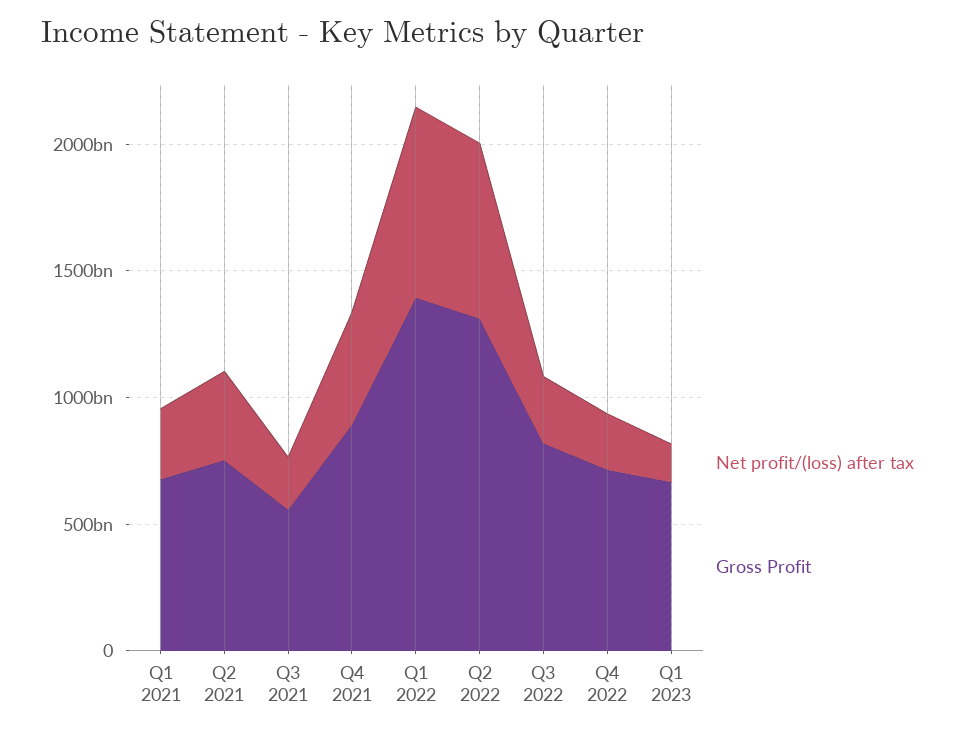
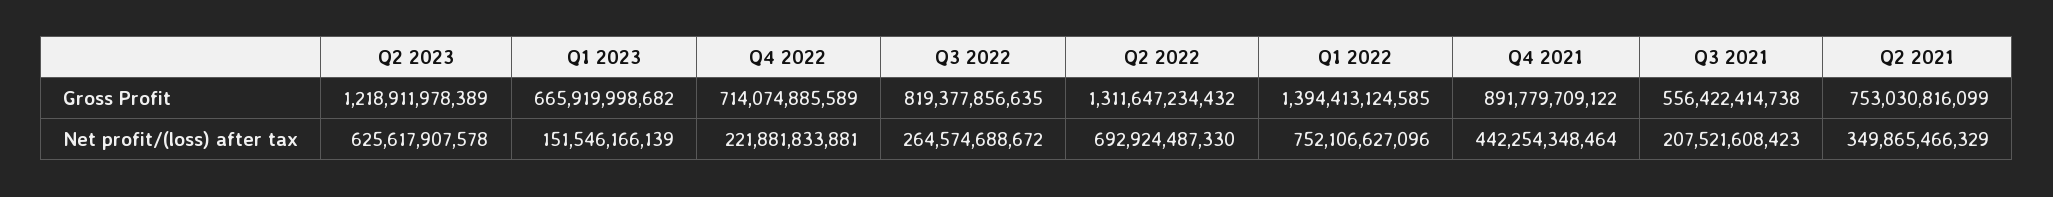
Net profit/(loss) after tax, Q1 2021: 300000000000 -> none
Gross Profit, Q1 2021: 700000000000 -> none
Gross Profit, Q2 2023: none -> 1218911978389
Net profit/(loss) after tax, Q2 2023: none -> 625617907578

